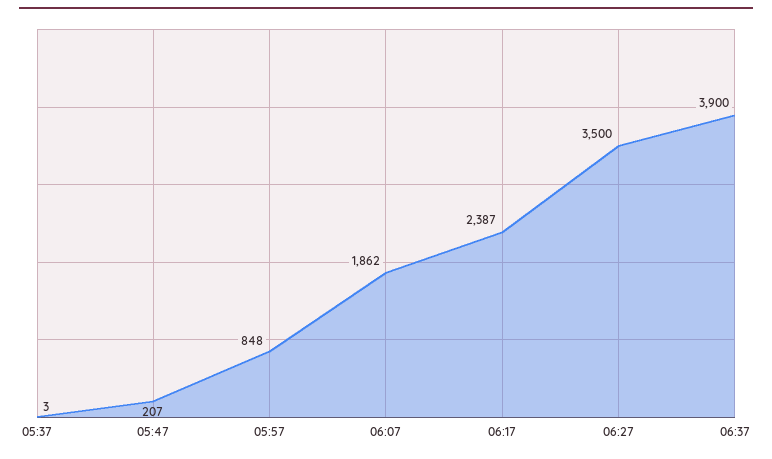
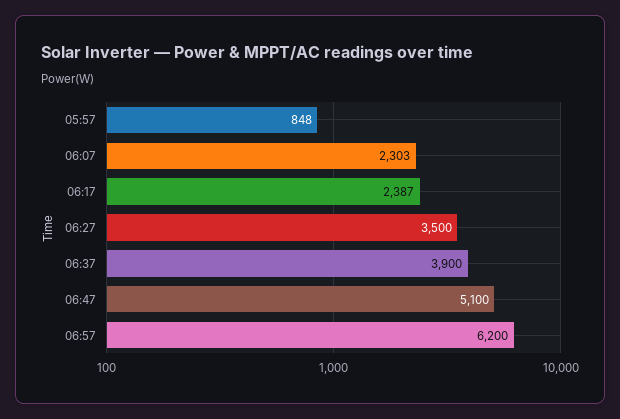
05:37: 3 -> none
05:47: 207 -> none
06:07: 1862 -> 2303
06:47: none -> 5100
06:57: none -> 6200

